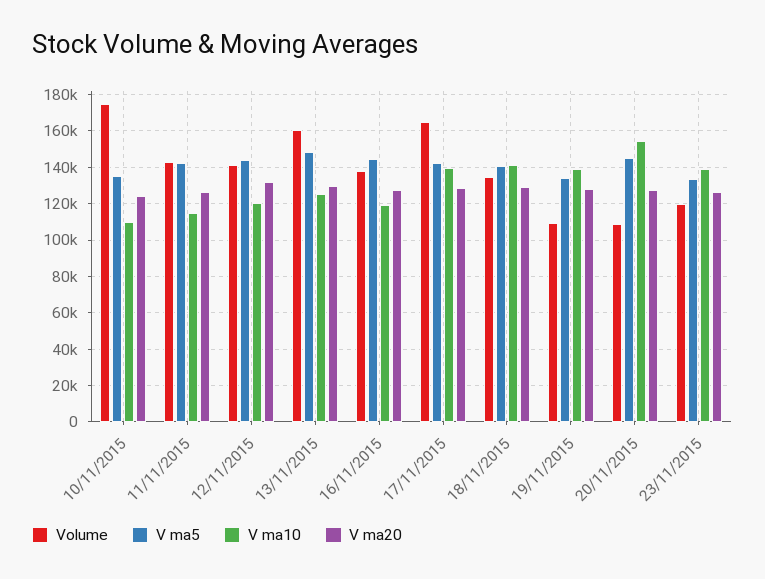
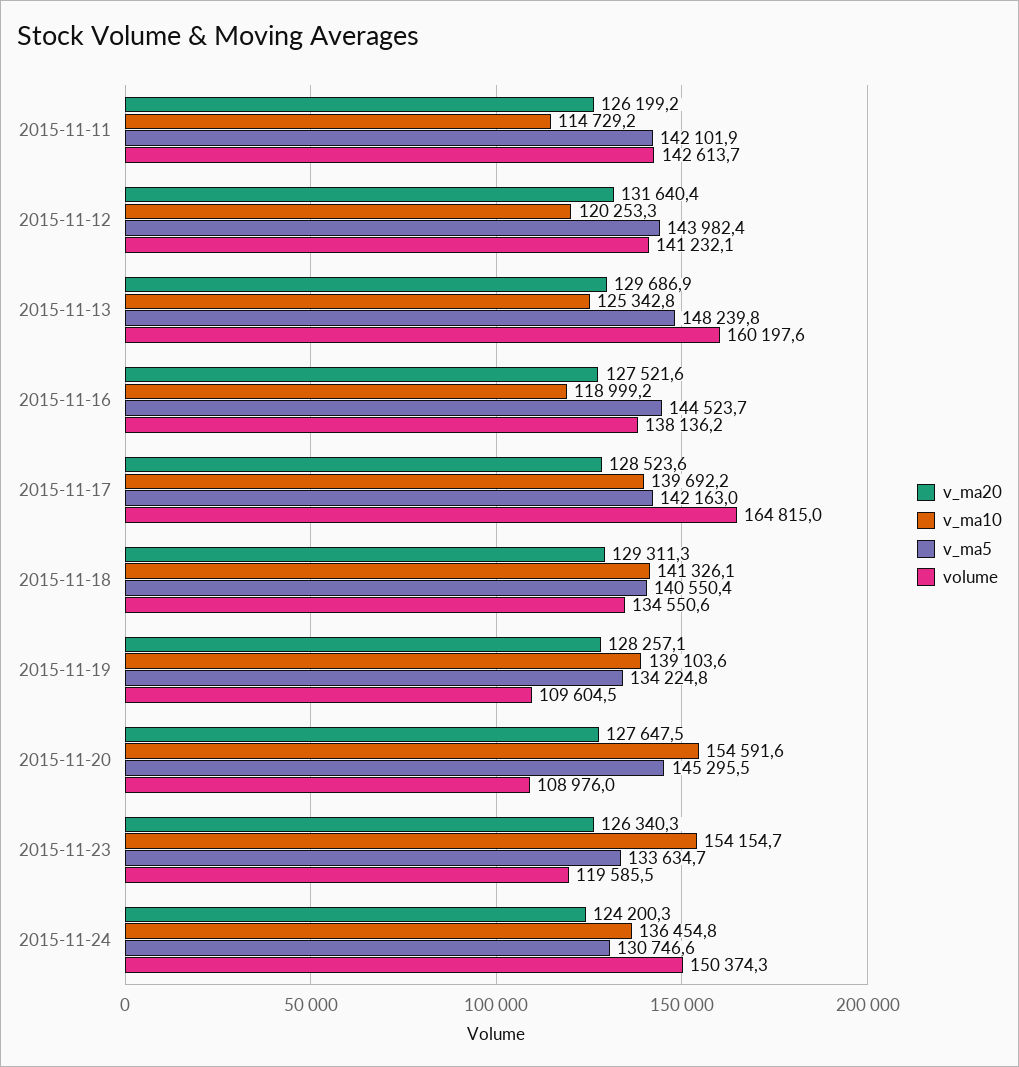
Volume, 10/11/2015: 175000 -> none
V ma5, 10/11/2015: 135000 -> none
V ma10, 10/11/2015: 110000 -> none
V ma20, 10/11/2015: 125000 -> none
V ma10, 23/11/2015: 140000 -> 154154.7
V ma20, 2015-11-24: none -> 124200.3
V ma10, 2015-11-24: none -> 136454.8
V ma5, 2015-11-24: none -> 130746.6
Volume, 2015-11-24: none -> 150374.3

